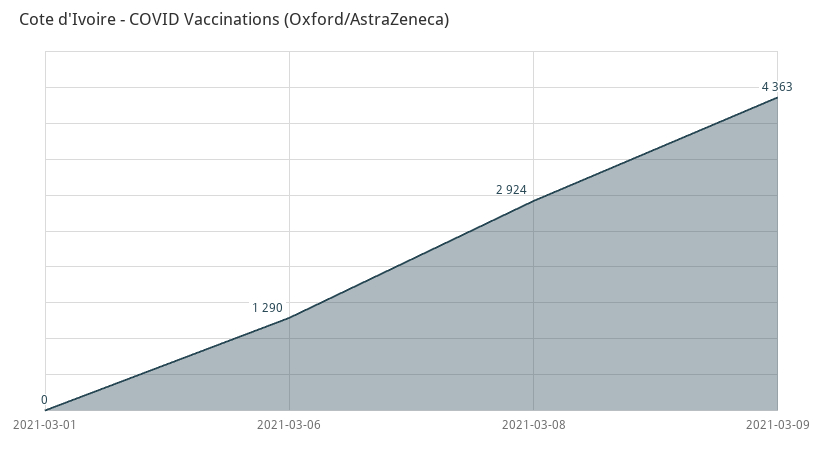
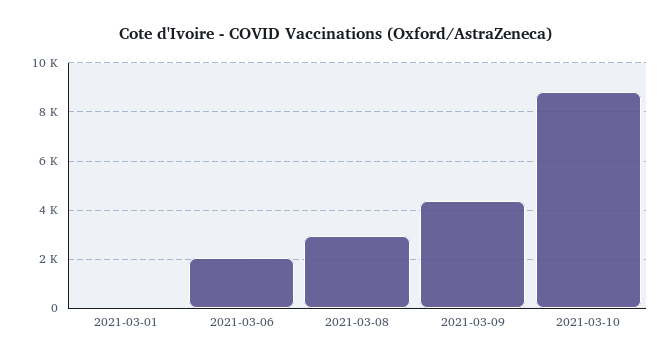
2021-03-06: 1290 -> 2000
2021-03-10: none -> 8750

